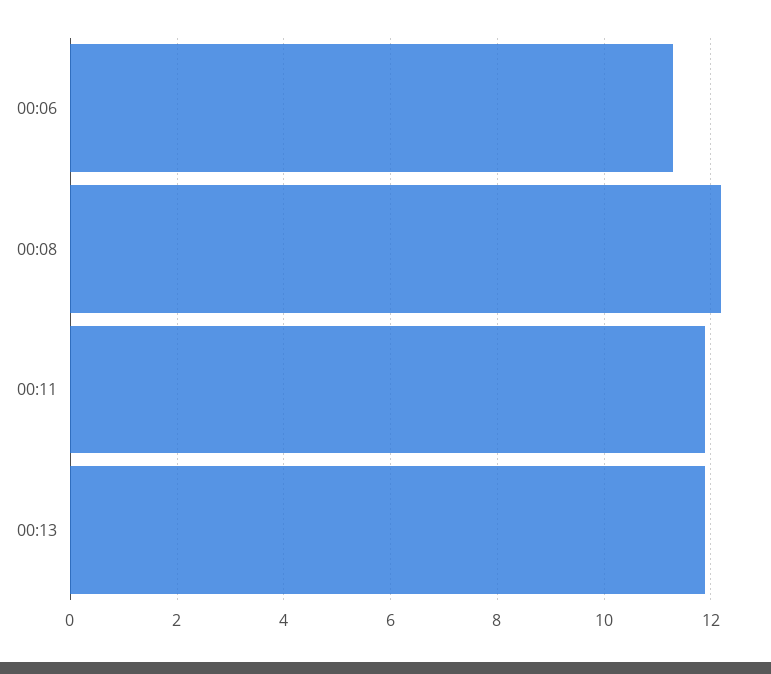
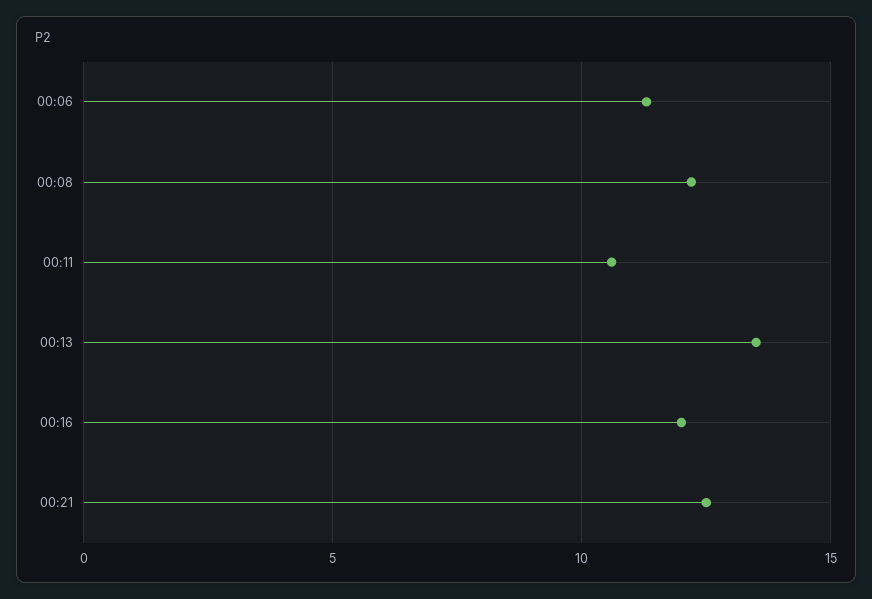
00:11: 12 -> 10.5
00:13: 12 -> 13.5
00:16: none -> 12
00:21: none -> 12.5

